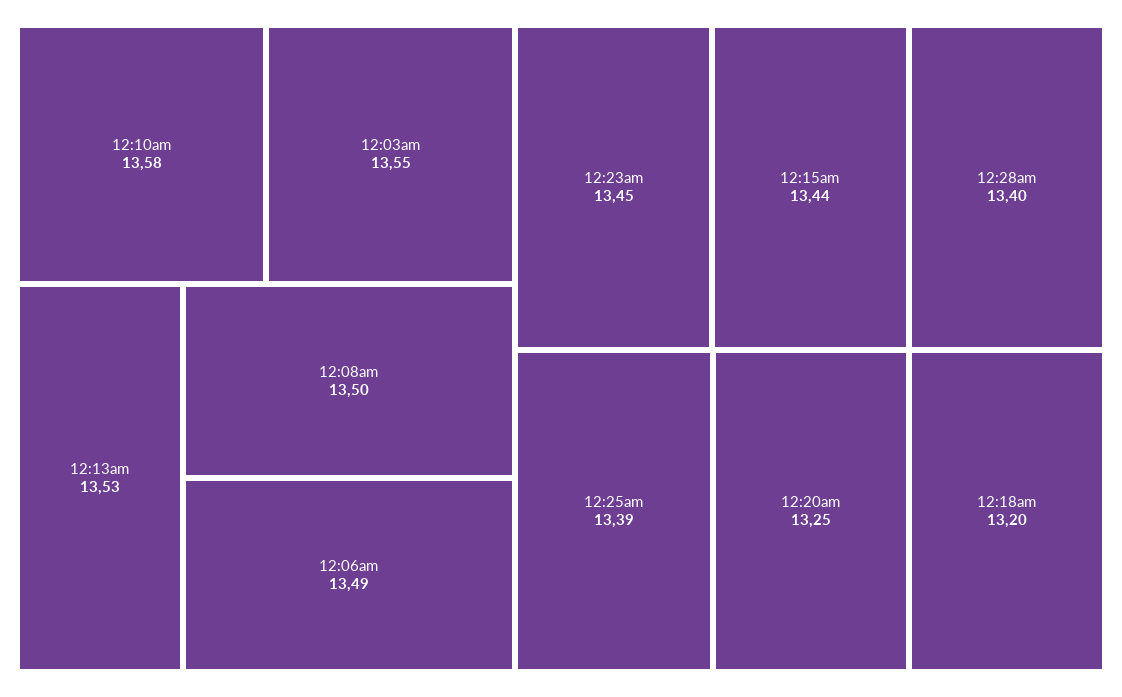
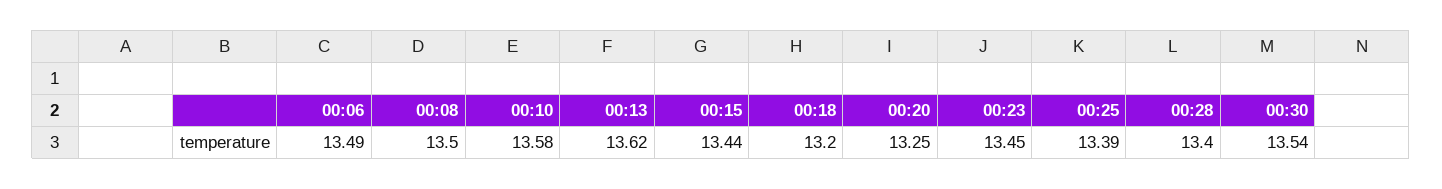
12:03am: 13.55 -> none
12:13am: 13.53 -> 13.62
00:30: none -> 13.54

